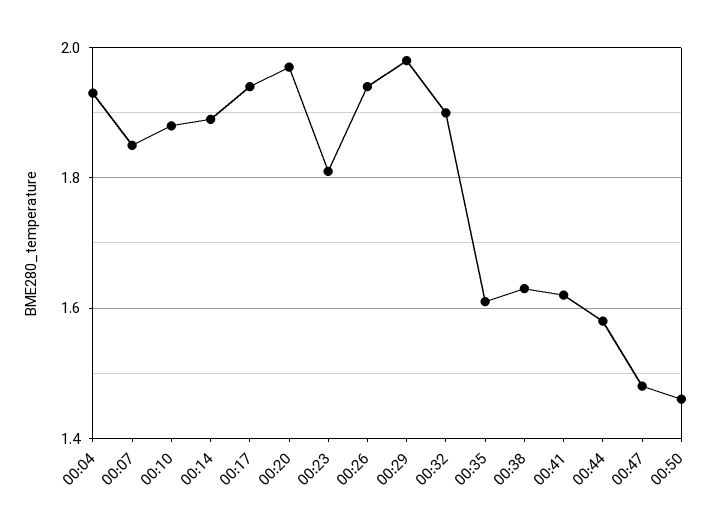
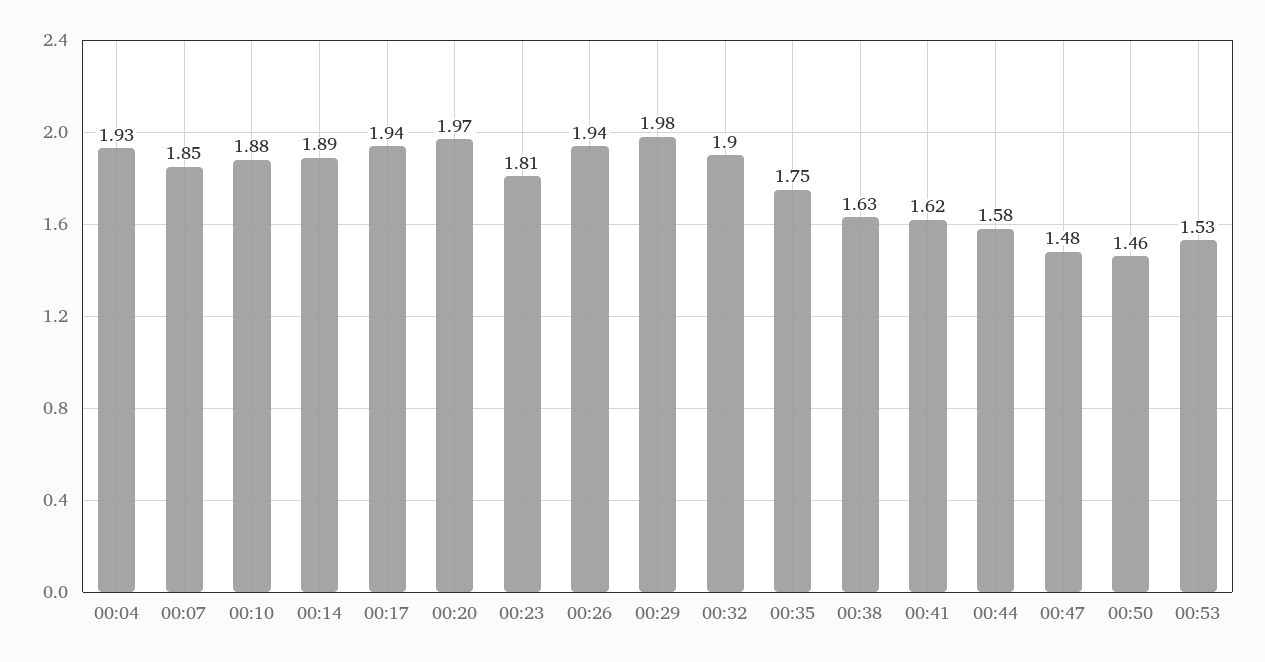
00:35: 1.6 -> 1.75
00:53: none -> 1.53

